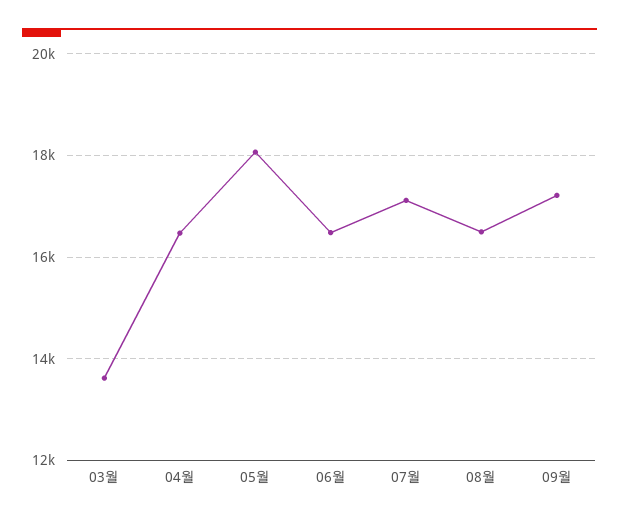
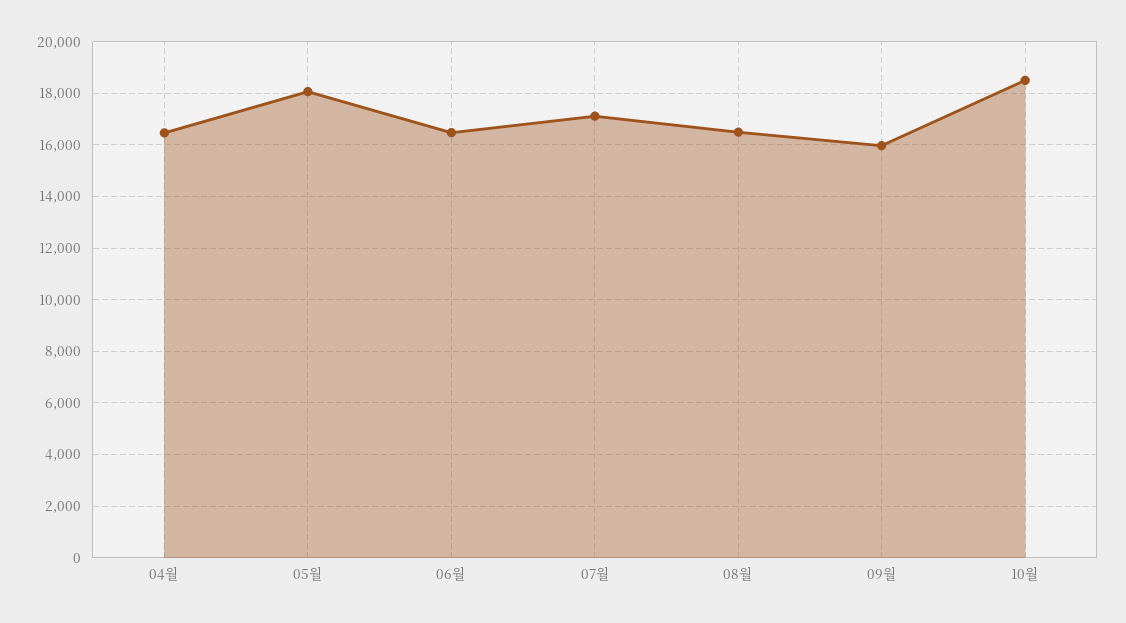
03월: 13600 -> none
09월: 17200 -> 16000
10월: none -> 18500

